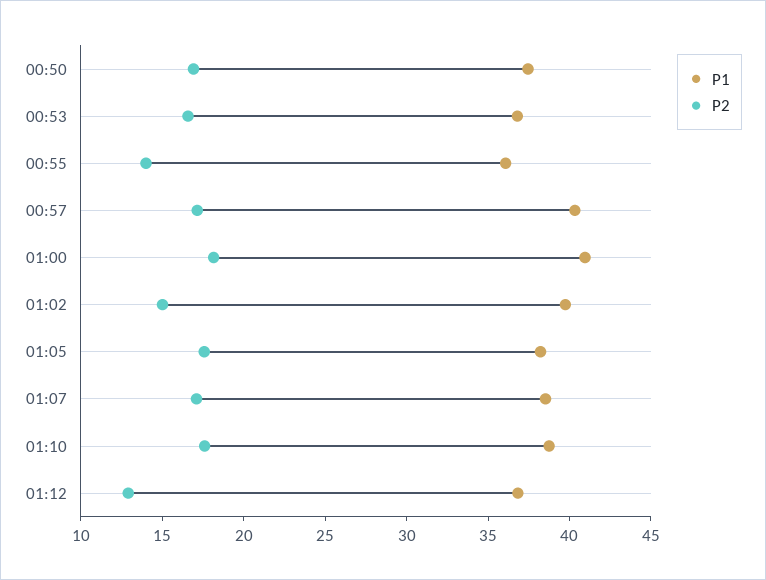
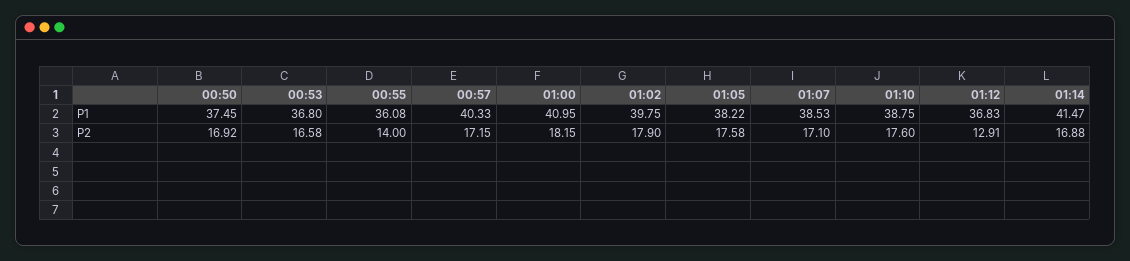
P2, 01:02: 15 -> 17.9
P1, 01:14: none -> 41.47
P2, 01:14: none -> 16.88

